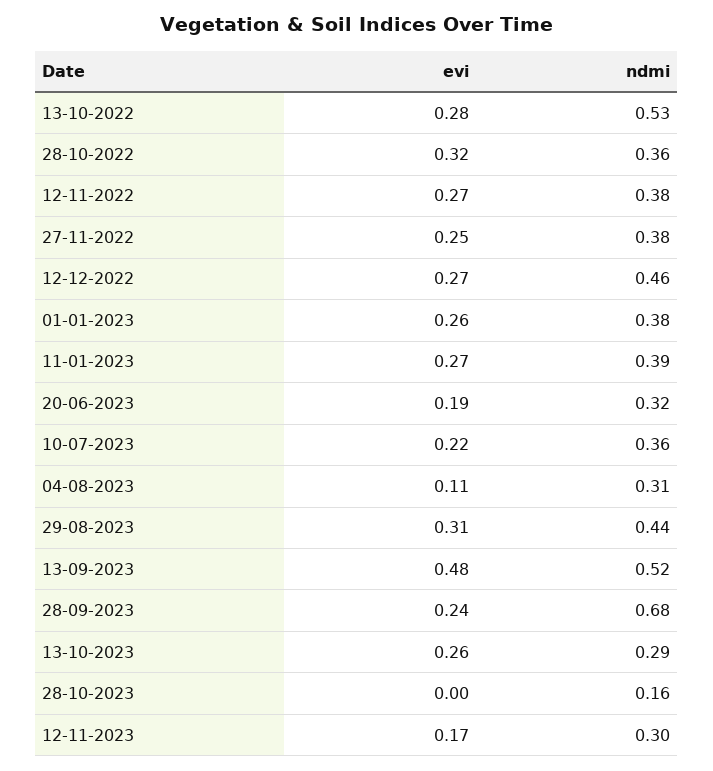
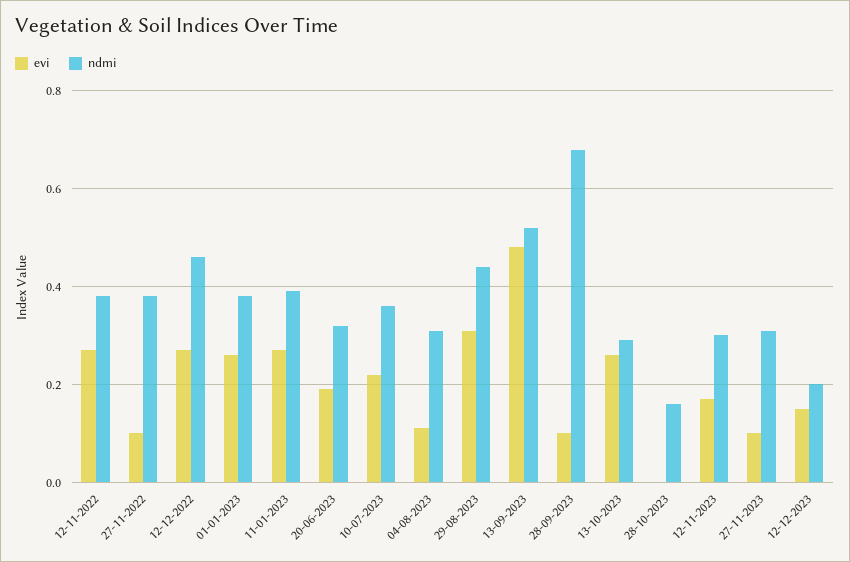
evi, 13-10-2022: 0.28 -> none
ndmi, 13-10-2022: 0.53 -> none
evi, 28-10-2022: 0.32 -> none
ndmi, 28-10-2022: 0.36 -> none
evi, 27-11-2022: 0.25 -> 0.1
evi, 28-09-2023: 0.24 -> 0.1
evi, 27-11-2023: none -> 0.1
ndmi, 27-11-2023: none -> 0.3
evi, 12-12-2023: none -> 0.15
ndmi, 12-12-2023: none -> 0.2

